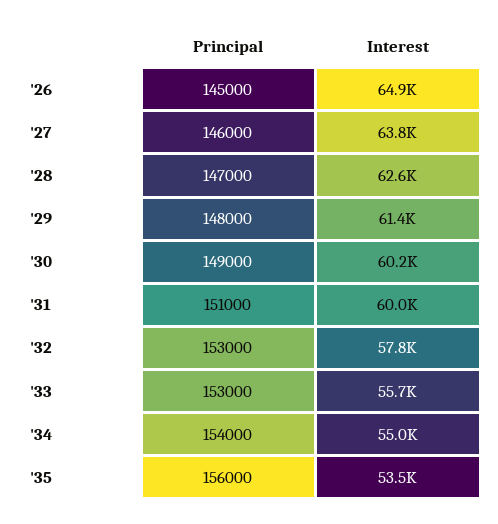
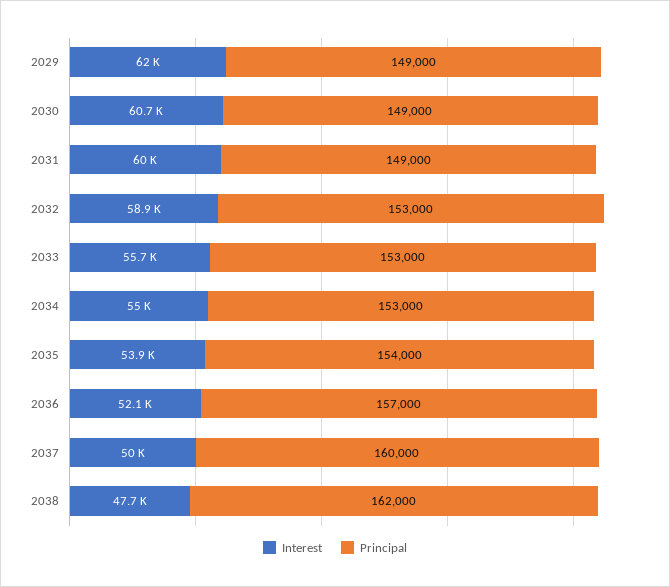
Principal, '26: 145000 -> none
Interest, '26: 64900 -> none
Principal, '27: 146000 -> none
Interest, '27: 63800 -> none
Principal, '28: 147000 -> none
Interest, '28: 62600 -> none
Principal, '29: 148000 -> 149000
Interest, '29: 61400 -> 62000
Interest, '30: 60200 -> 60700
Principal, '31: 151000 -> 149000
Interest, '32: 57800 -> 58900
Principal, '34: 154000 -> 153000
Principal, '35: 156000 -> 154000
Interest, '35: 53500 -> 53900
Interest, 2036: none -> 52100
Principal, 2036: none -> 157000
Interest, 2037: none -> 50000
Principal, 2037: none -> 160000
Interest, 2038: none -> 47700
Principal, 2038: none -> 162000

